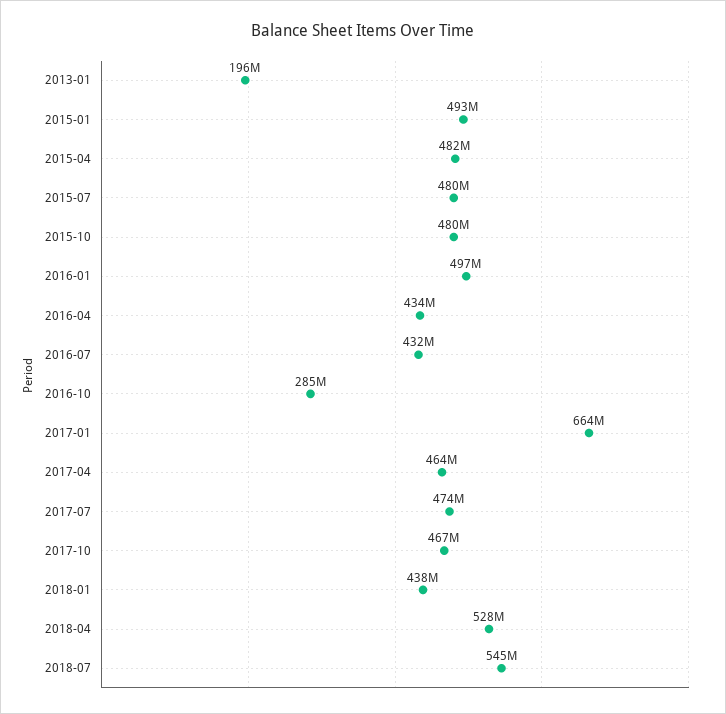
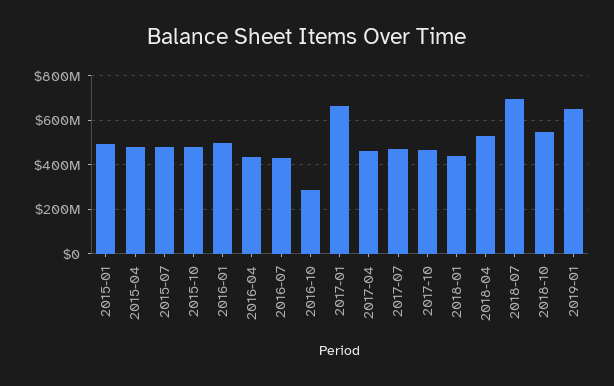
2013-01: 196000000 -> none
2018-07: 545000000 -> 700000000
2018-10: none -> 550000000
2019-01: none -> 650000000

